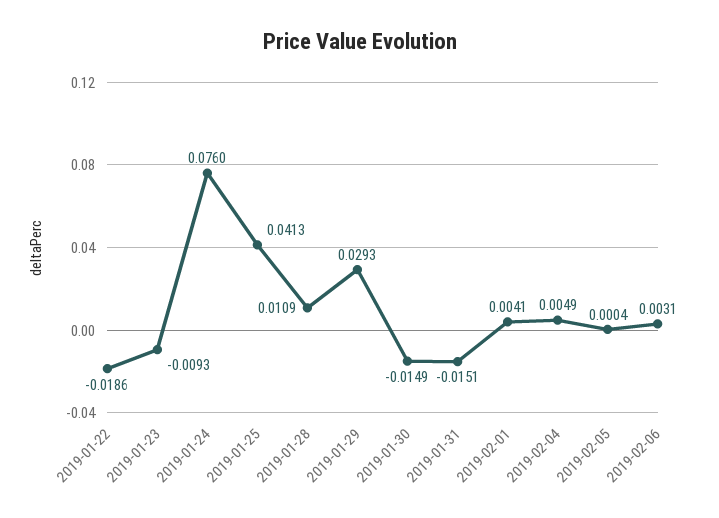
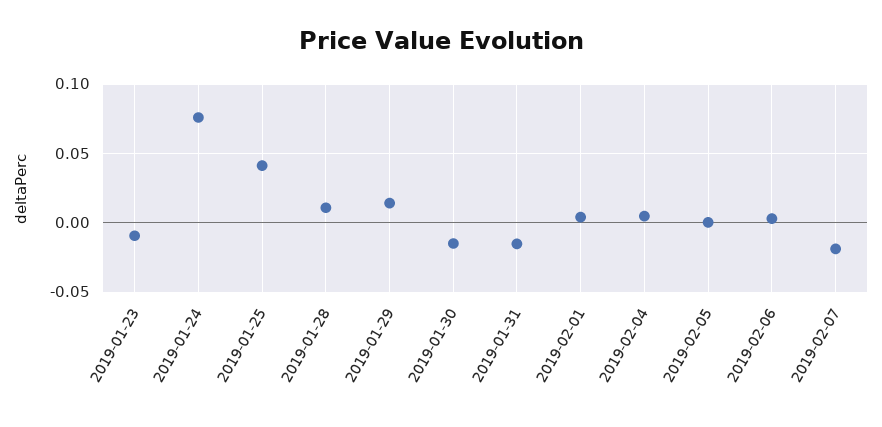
2019-01-22: -0.0186 -> none
2019-01-29: 0.0293 -> 0.015
2019-02-07: none -> -0.02

